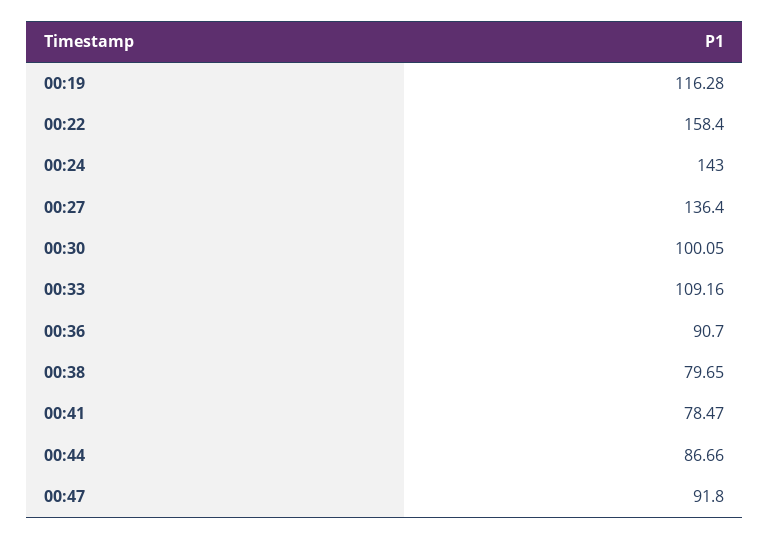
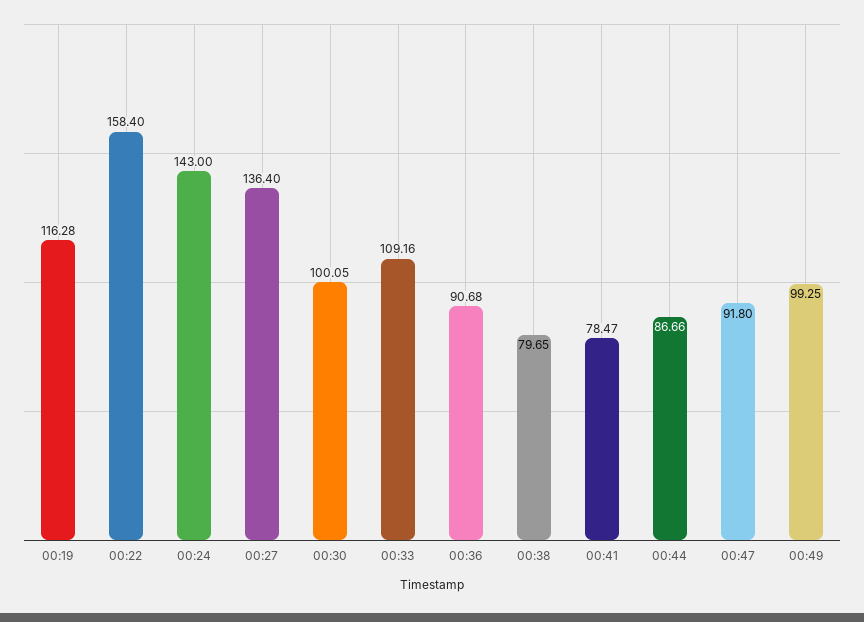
00:36: 90.7 -> 90.68
00:49: none -> 99.25

